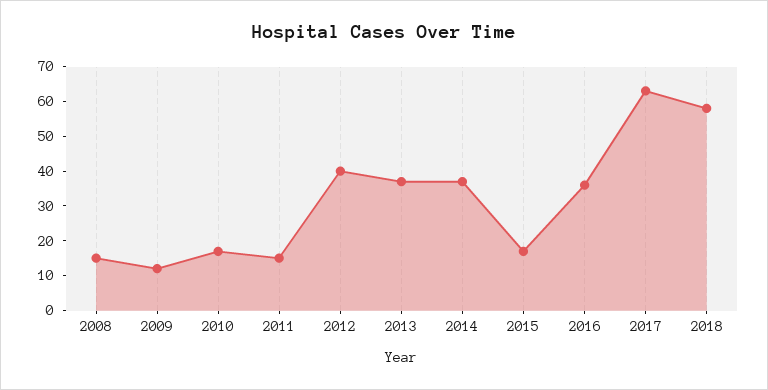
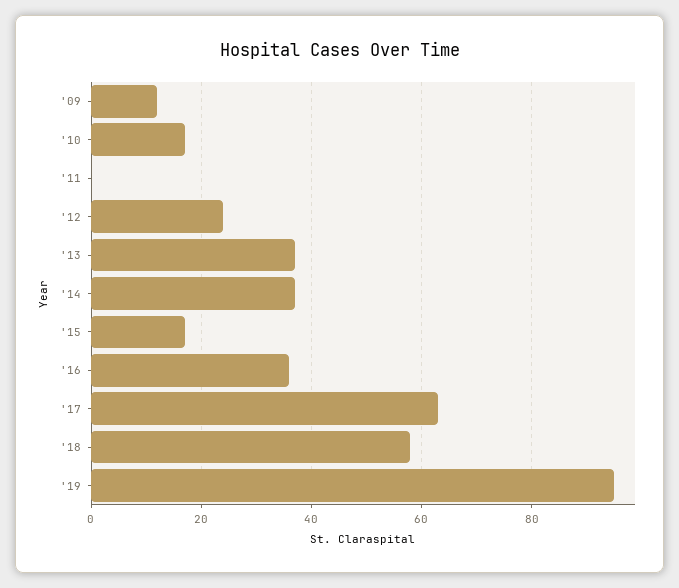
2008: 15 -> none
2011: 15 -> 0
2012: 40 -> 25
'19: none -> 95

